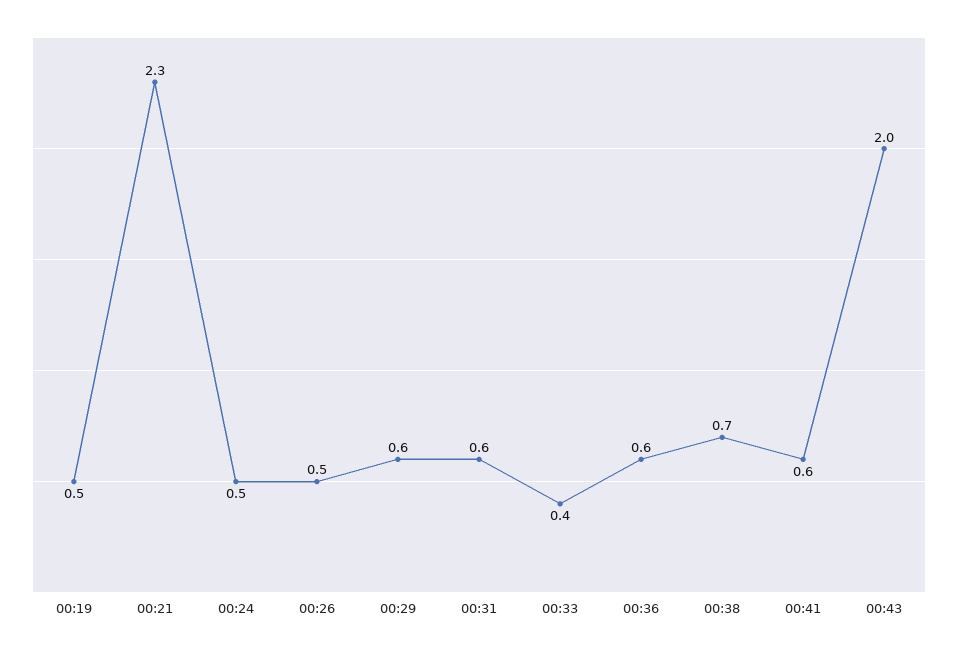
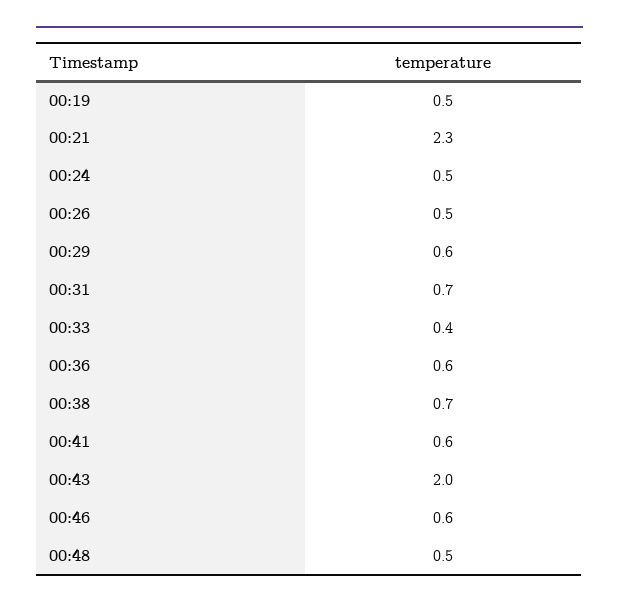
00:31: 0.6 -> 0.7
00:46: none -> 0.6
00:48: none -> 0.5

